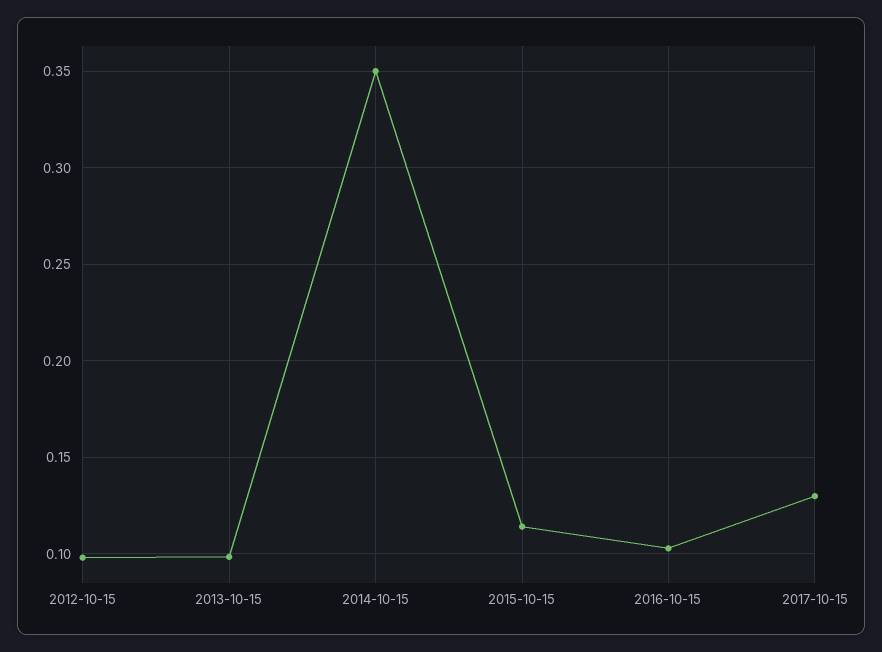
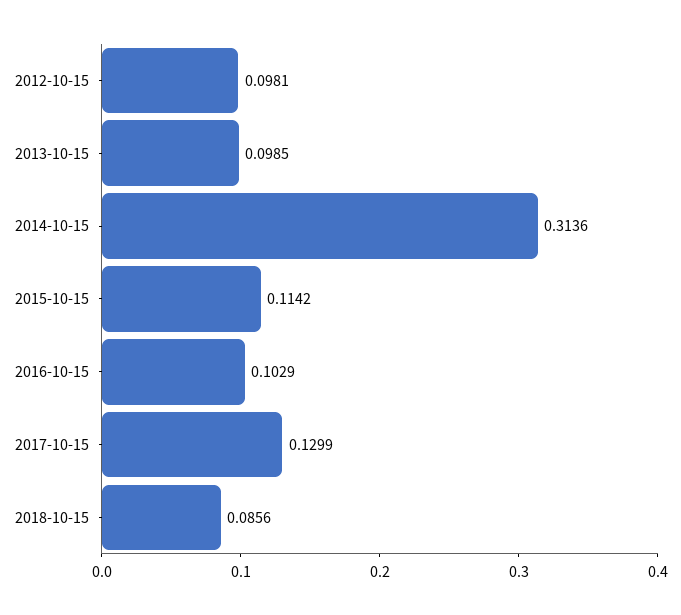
2014-10-15: 0.35 -> 0.3136
2018-10-15: none -> 0.0856

